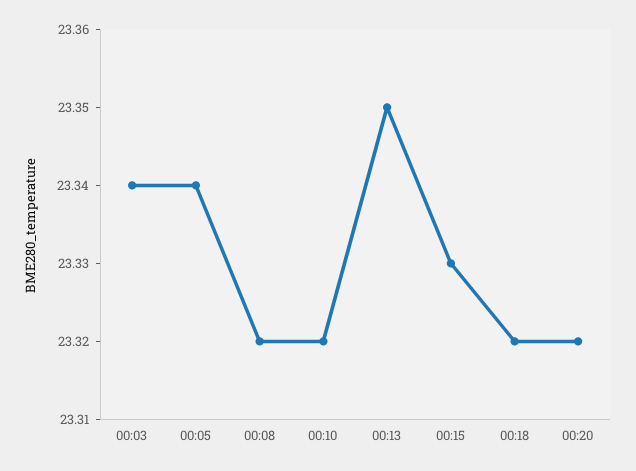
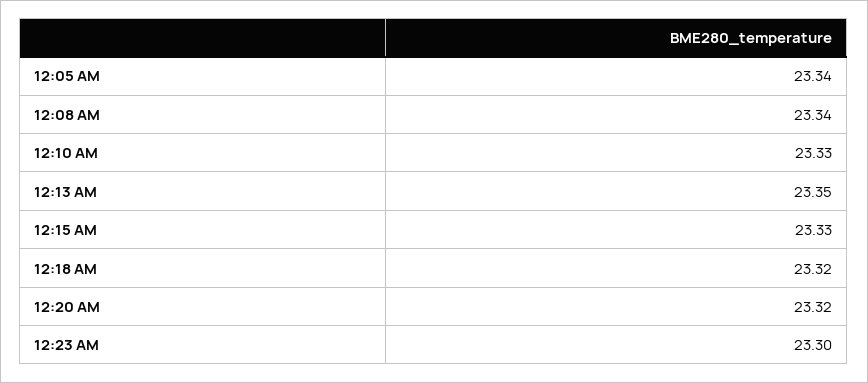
00:03: 23.34 -> none
00:08: 23.32 -> 23.34
00:10: 23.32 -> 23.33
12:23 AM: none -> 23.3

